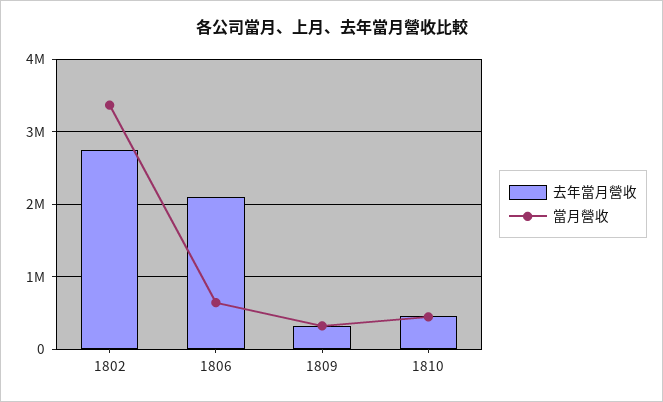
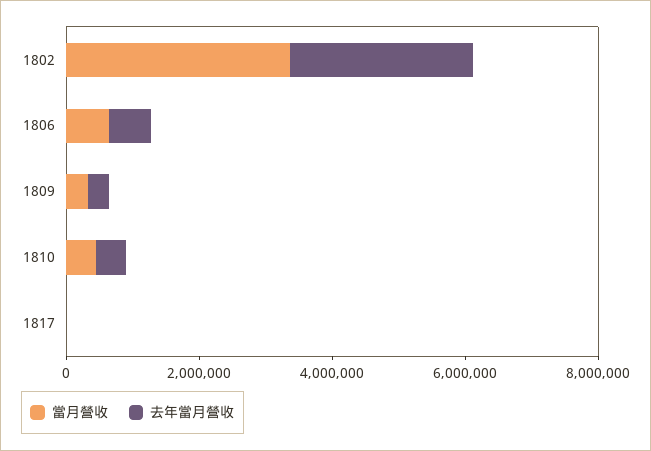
去年當月營收, 1806: 2100000 -> 500000
當月營收, 1817: none -> 0
去年當月營收, 1817: none -> 0

